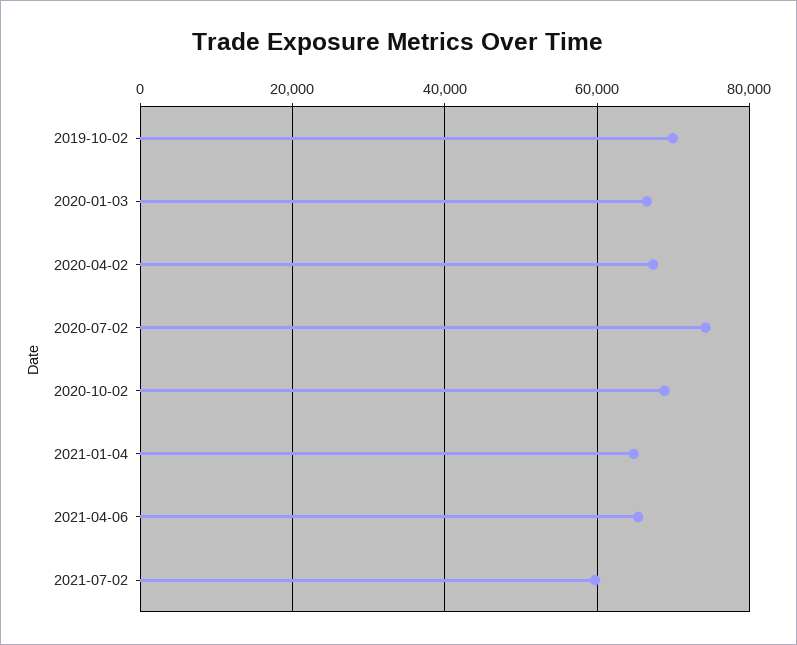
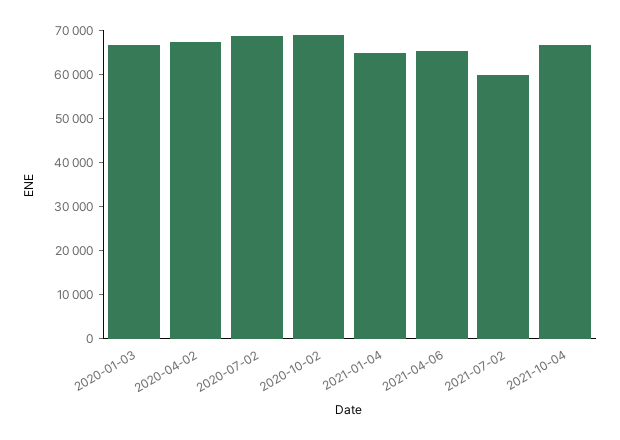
2019-10-02: 70000 -> none
2020-07-02: 74000 -> 68000
2021-10-04: none -> 66000

